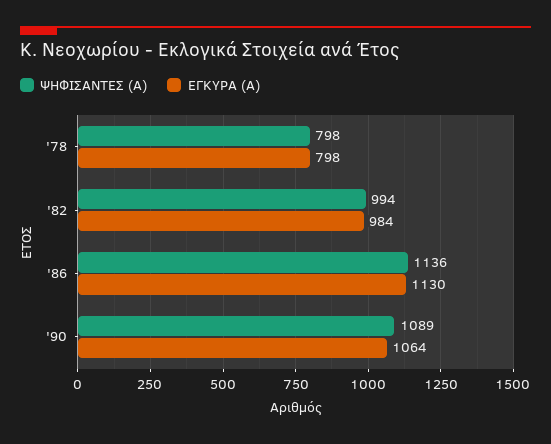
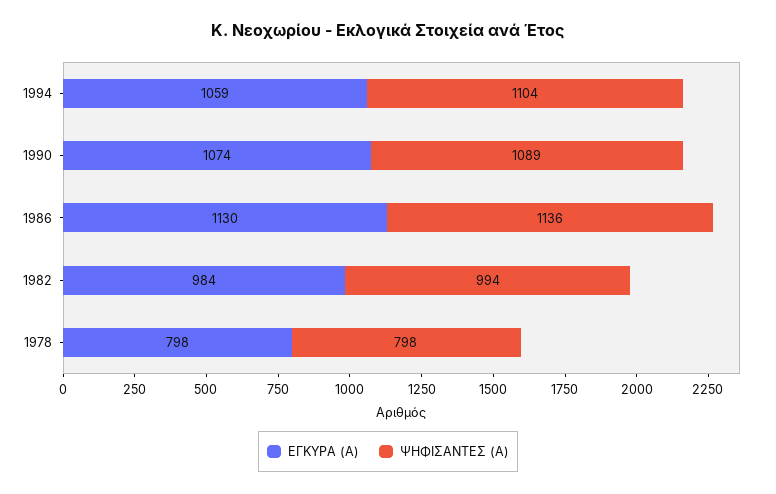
ΕΓΚΥΡΑ (Α), '90: 1064 -> 1074
ΕΓΚΥΡΑ (Α), 1994: none -> 1059
ΨΗΦΙΣΑΝΤΕΣ (Α), 1994: none -> 1104

